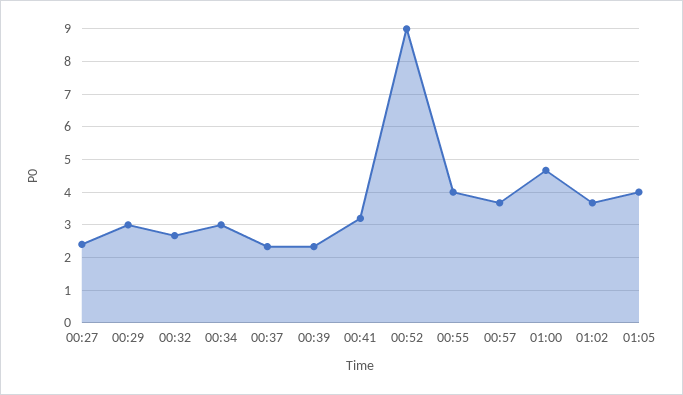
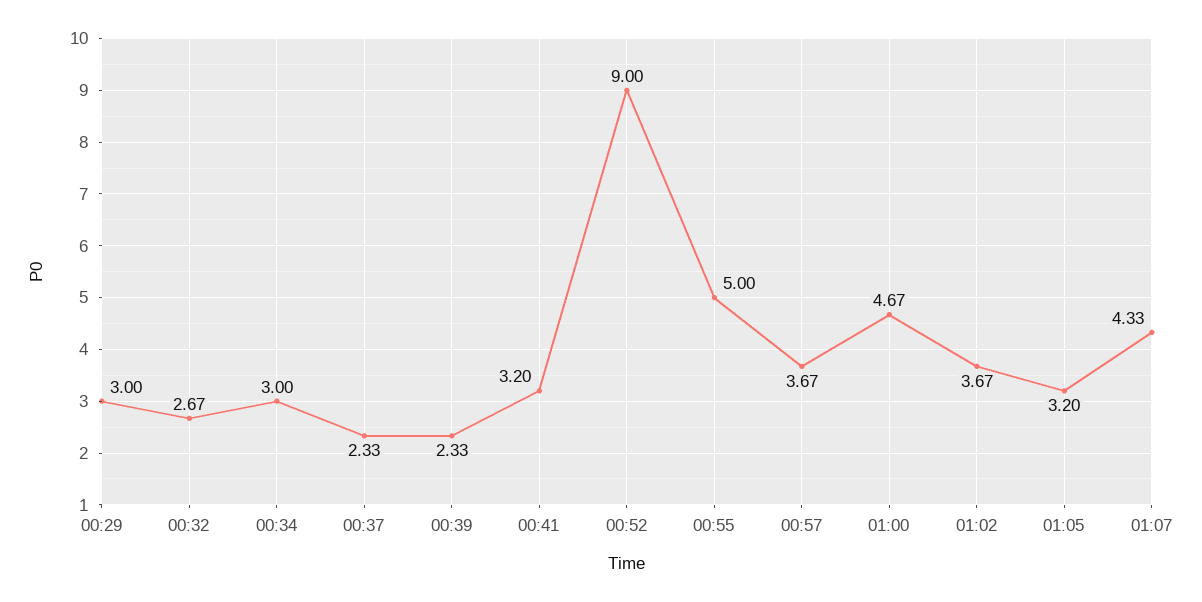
00:27: 2.4 -> none
00:55: 4 -> 5
01:05: 4 -> 3.2
01:07: none -> 4.33

